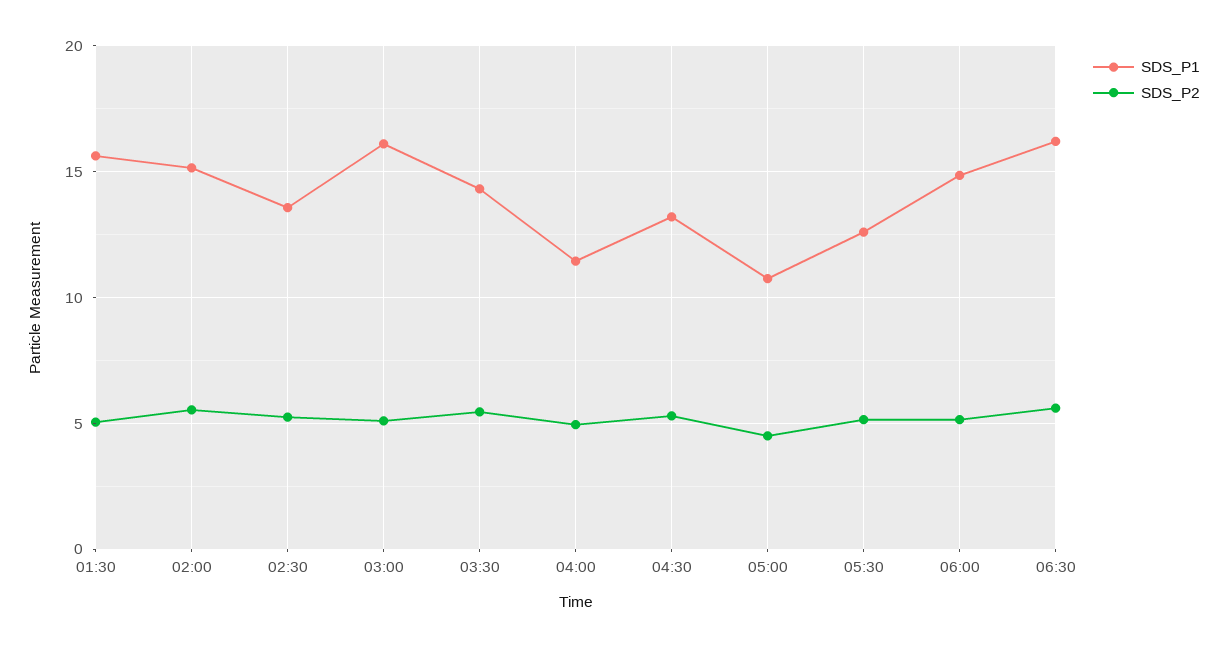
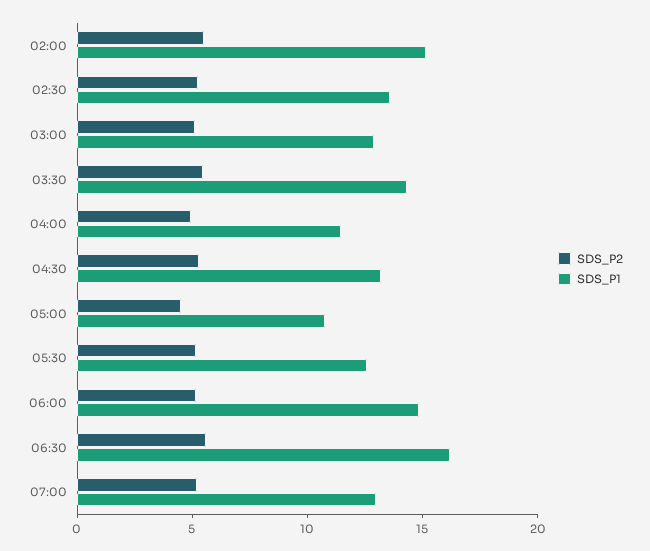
SDS_P1, 01:30: 15.5 -> none
SDS_P2, 01:30: 5 -> none
SDS_P1, 03:00: 16 -> 13
SDS_P2, 07:00: none -> 5
SDS_P1, 07:00: none -> 13

